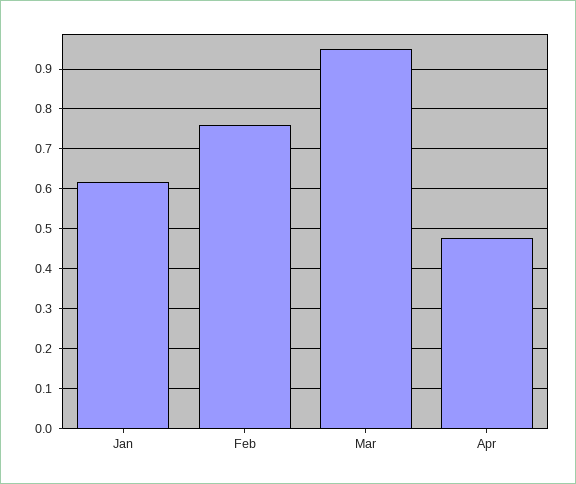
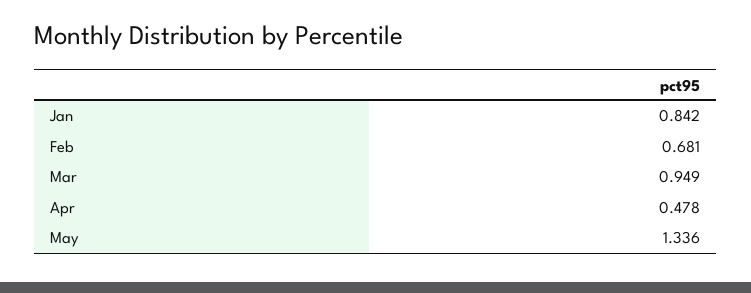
Jan: 0.62 -> 0.842
Feb: 0.76 -> 0.681
May: none -> 1.336

